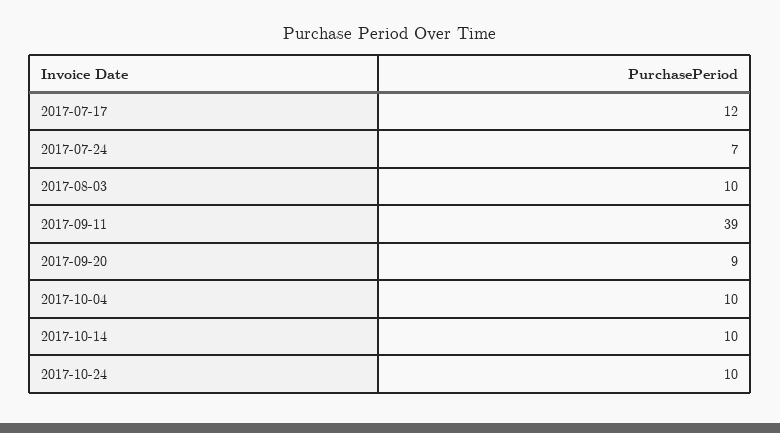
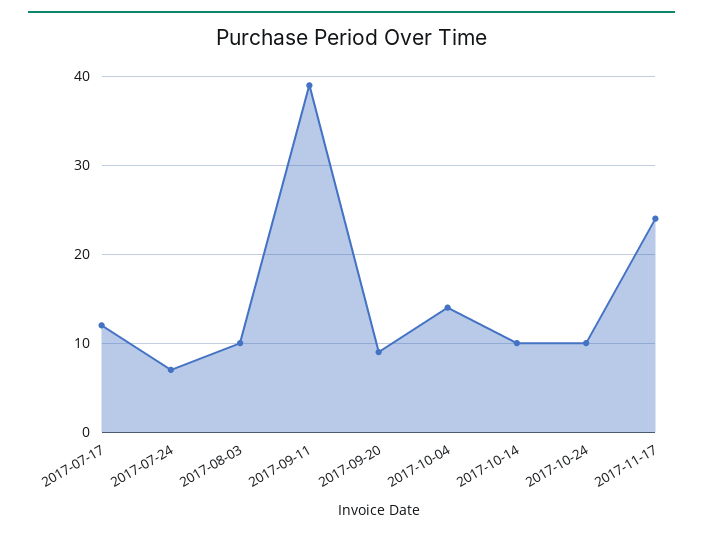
2017-10-04: 10 -> 14
2017-11-17: none -> 24

